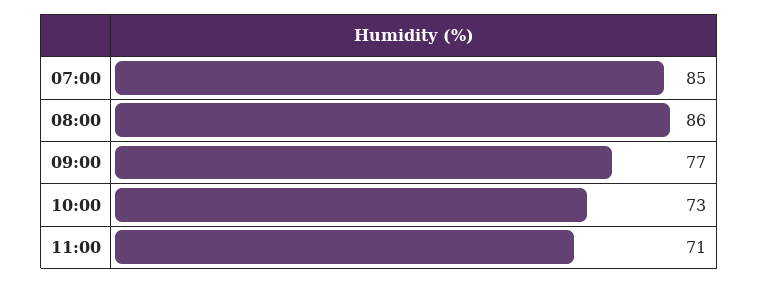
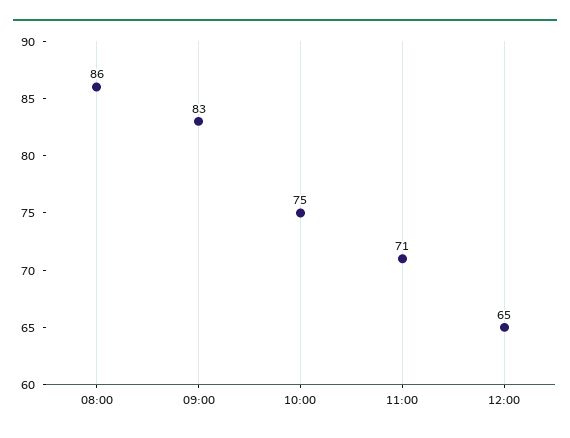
07:00: 85 -> none
09:00: 77 -> 83
10:00: 73 -> 75
12:00: none -> 65

